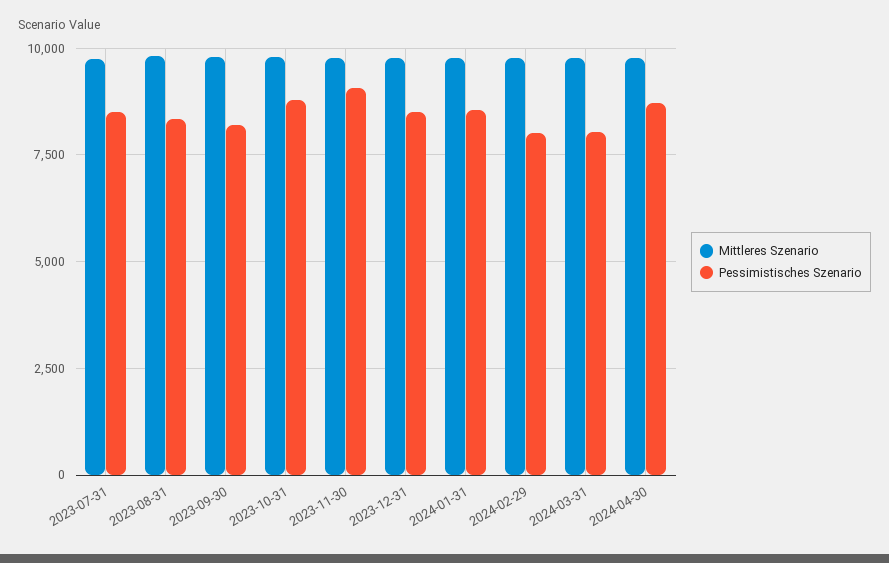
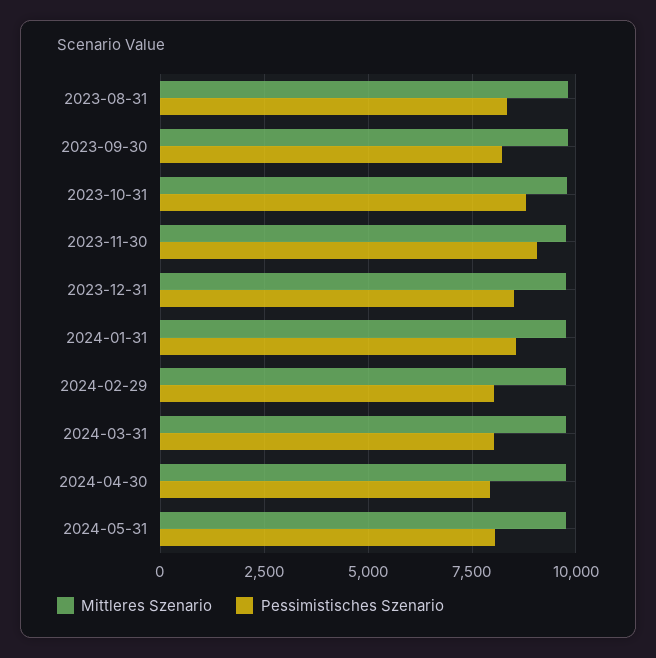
Mittleres Szenario, 2023-07-31: 9750 -> none
Pessimistisches Szenario, 2023-07-31: 8500 -> none
Pessimistisches Szenario, 2024-04-30: 8750 -> 8000
Mittleres Szenario, 2024-05-31: none -> 9750
Pessimistisches Szenario, 2024-05-31: none -> 8000

